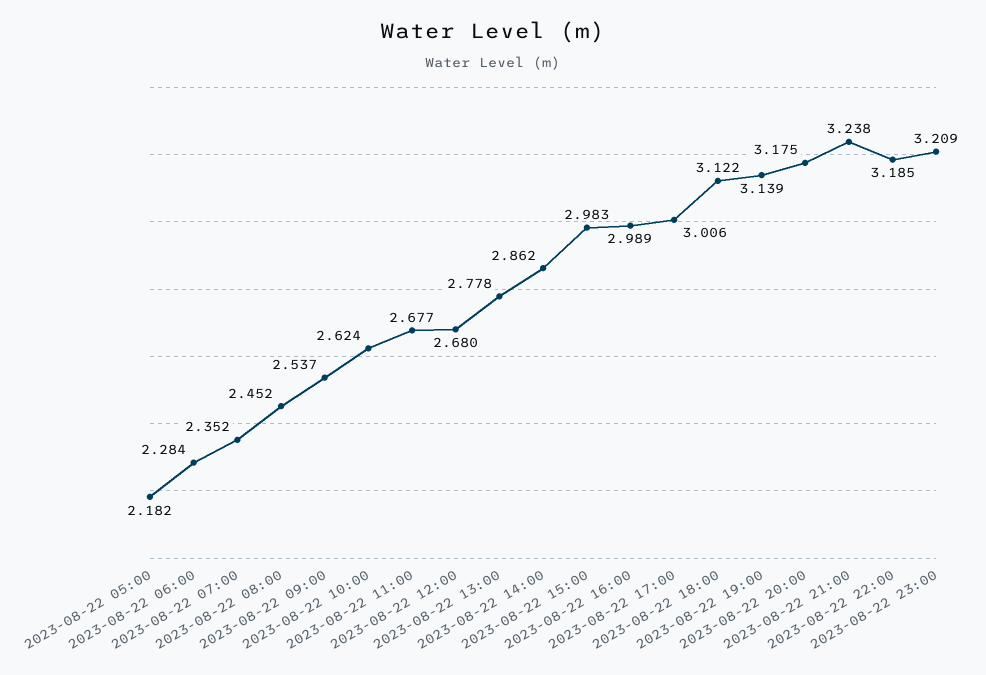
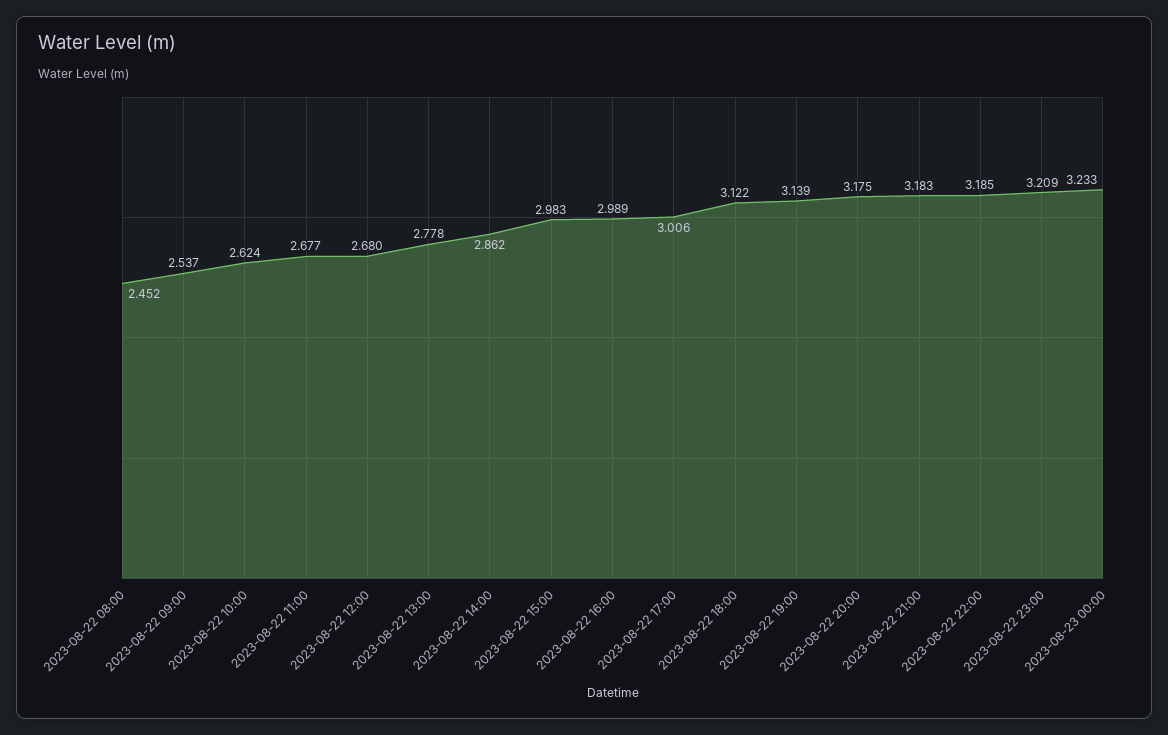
2023-08-22 05:00: 2.182 -> none
2023-08-22 06:00: 2.284 -> none
2023-08-22 07:00: 2.352 -> none
2023-08-22 21:00: 3.238 -> 3.183
2023-08-23 00:00: none -> 3.233

